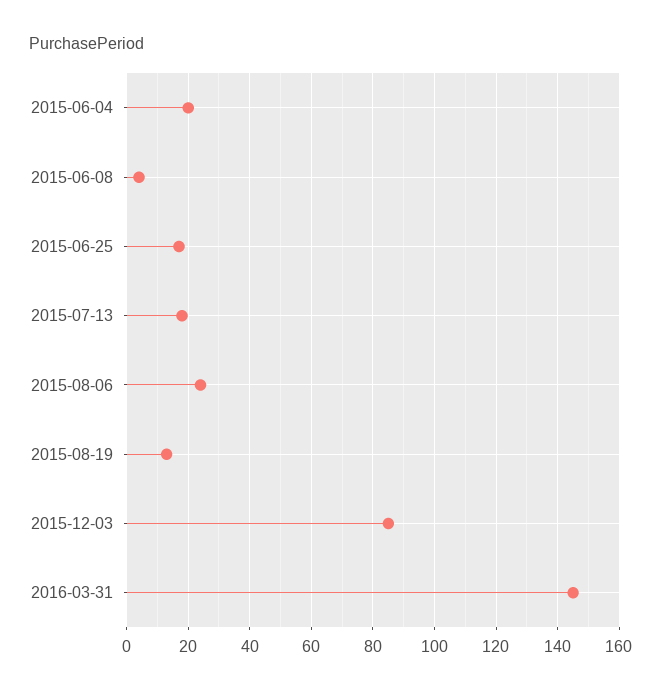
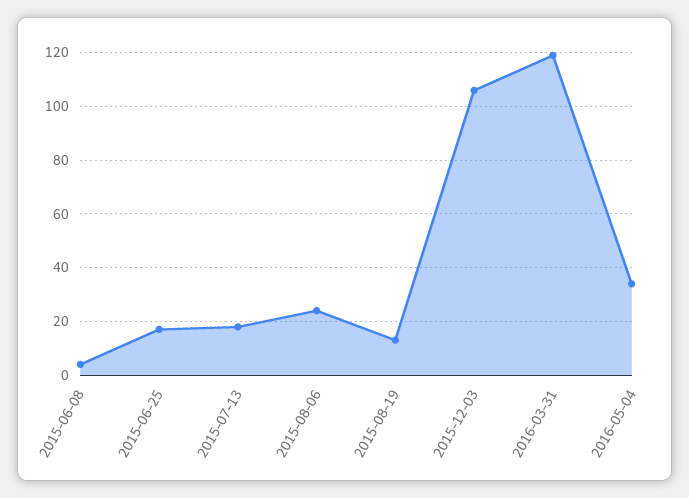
2015-06-04: 20 -> none
2015-12-03: 85 -> 105
2016-03-31: 145 -> 120
2016-05-04: none -> 35

